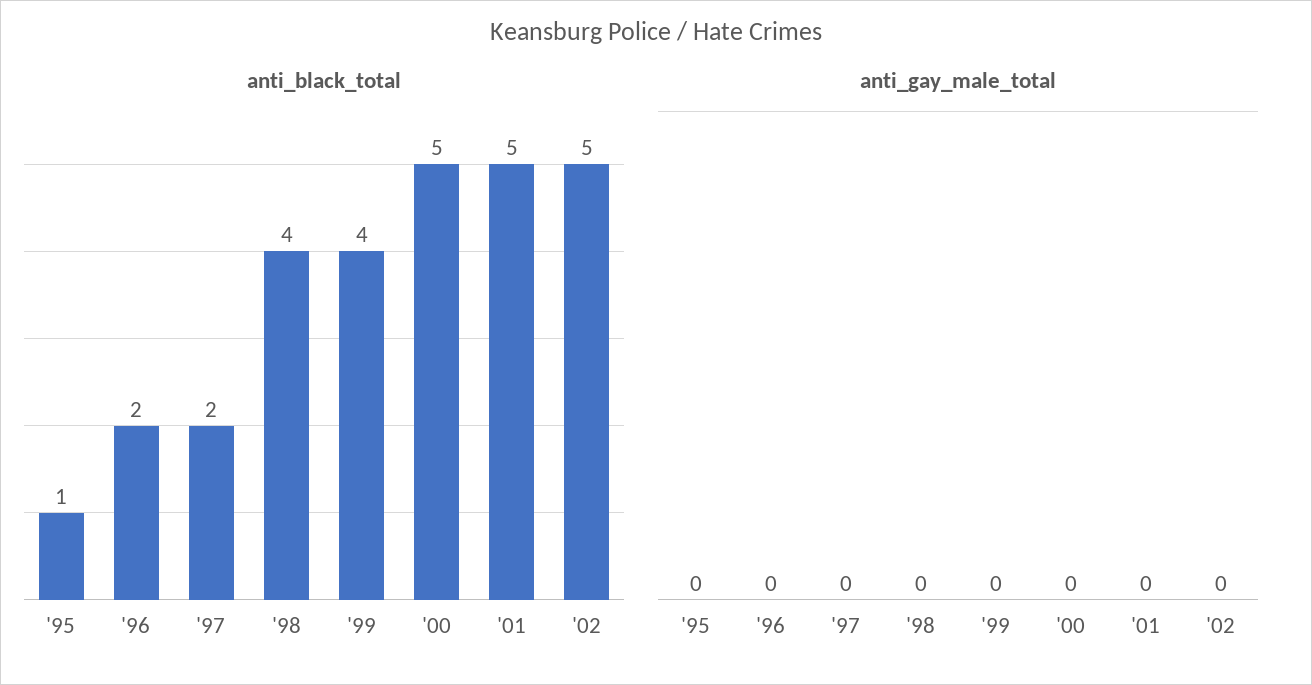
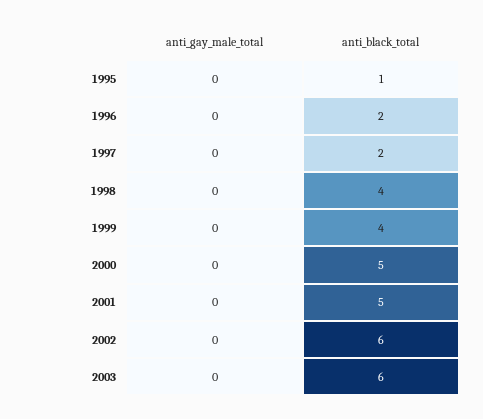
anti_black_total, '02: 5 -> 6
anti_gay_male_total, 2003: none -> 0
anti_black_total, 2003: none -> 6

